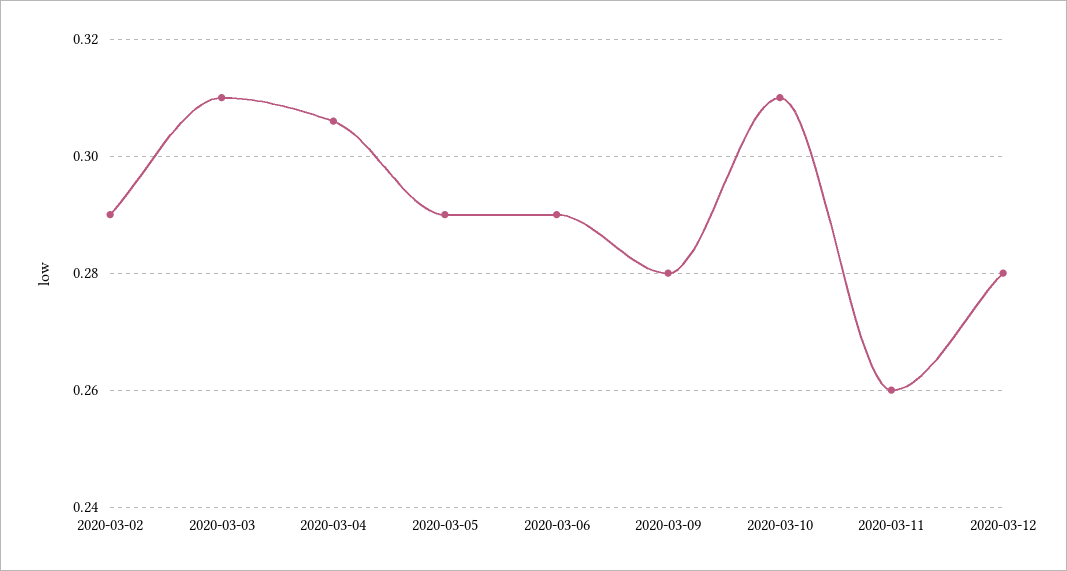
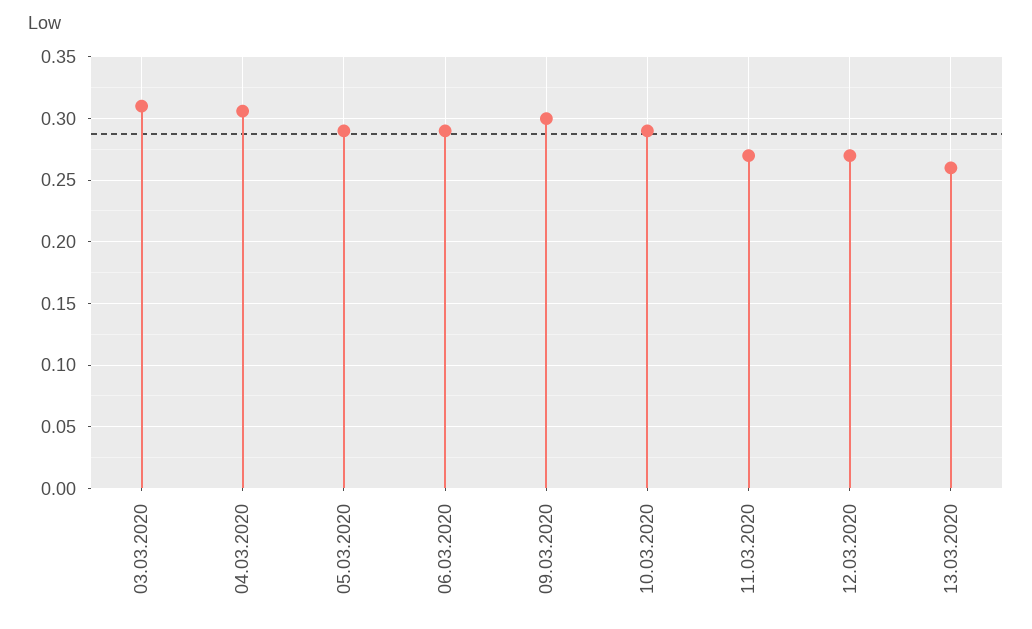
2020-03-02: 0.29 -> none
2020-03-09: 0.28 -> 0.3
2020-03-10: 0.31 -> 0.29
2020-03-11: 0.26 -> 0.27
2020-03-12: 0.28 -> 0.27
13.03.2020: none -> 0.26

